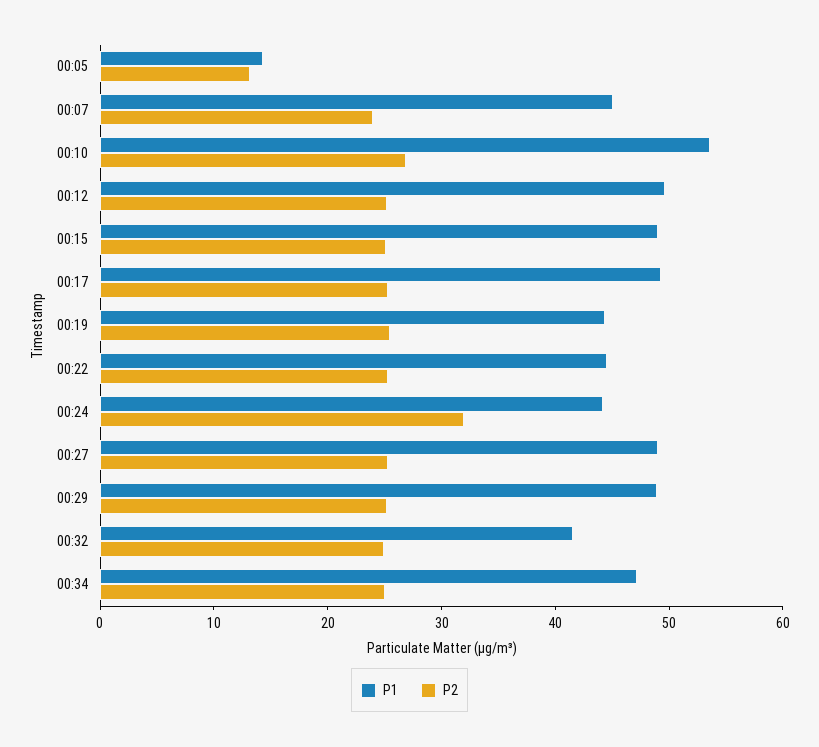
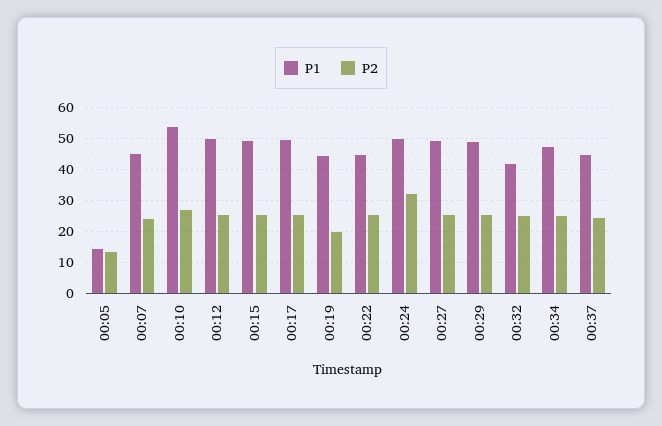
P2, 00:19: 26 -> 20
P1, 00:24: 44 -> 50
P1, 00:37: none -> 44
P2, 00:37: none -> 24

